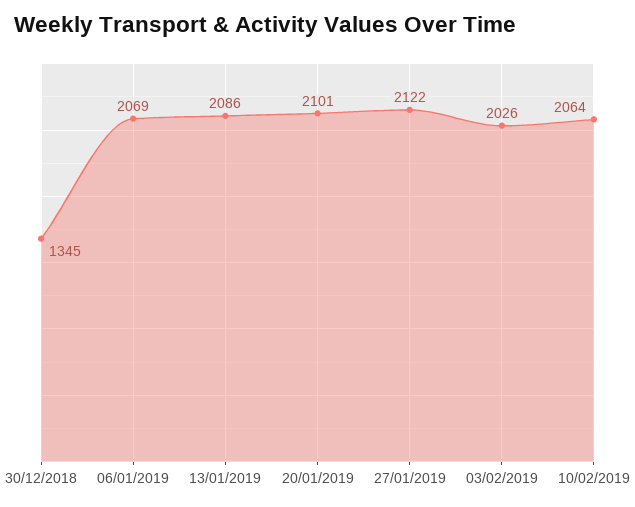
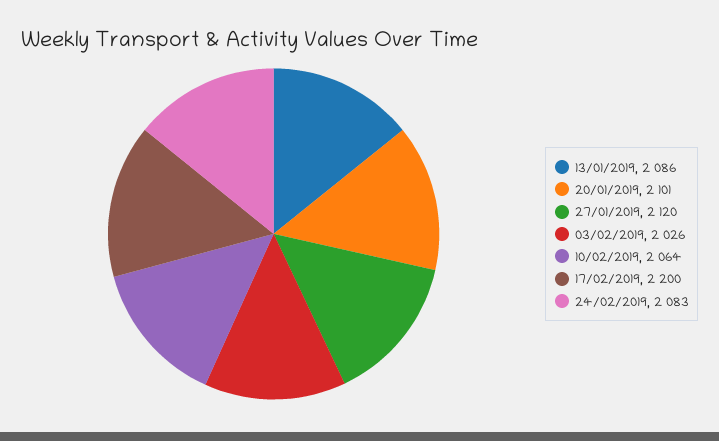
30/12/2018: 1345 -> none
06/01/2019: 2069 -> none
27/01/2019: 2122 -> 2120
17/02/2019: none -> 2200
24/02/2019: none -> 2083

